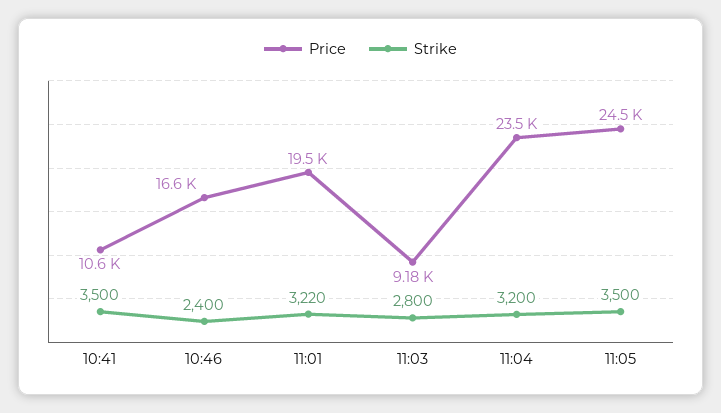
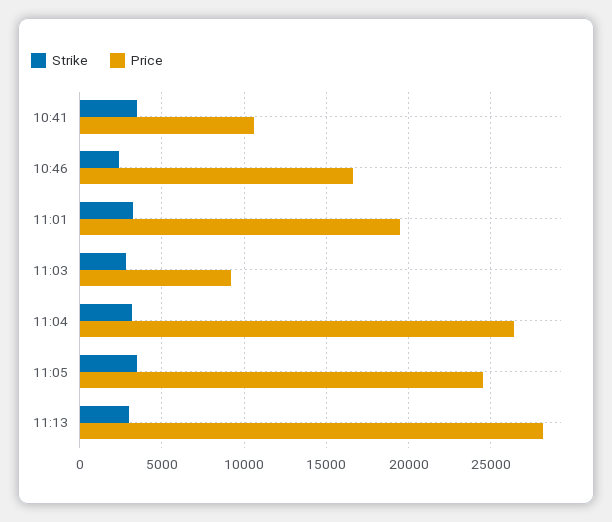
Price, 11:04: 23500 -> 26500
Strike, 11:13: none -> 3000
Price, 11:13: none -> 28000

